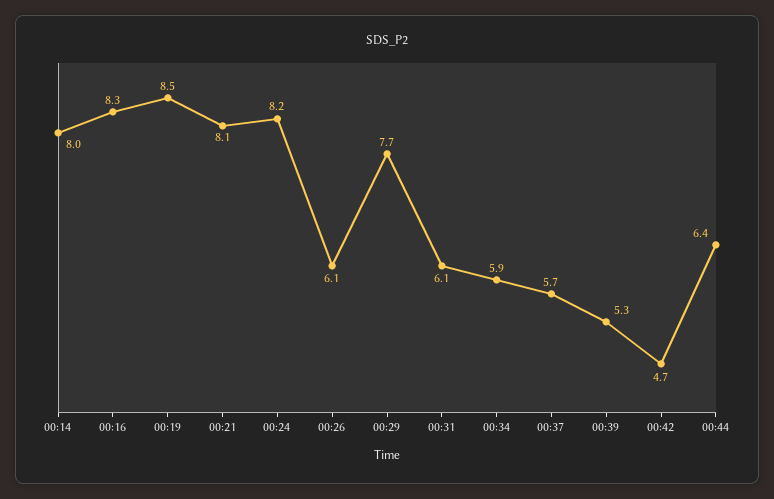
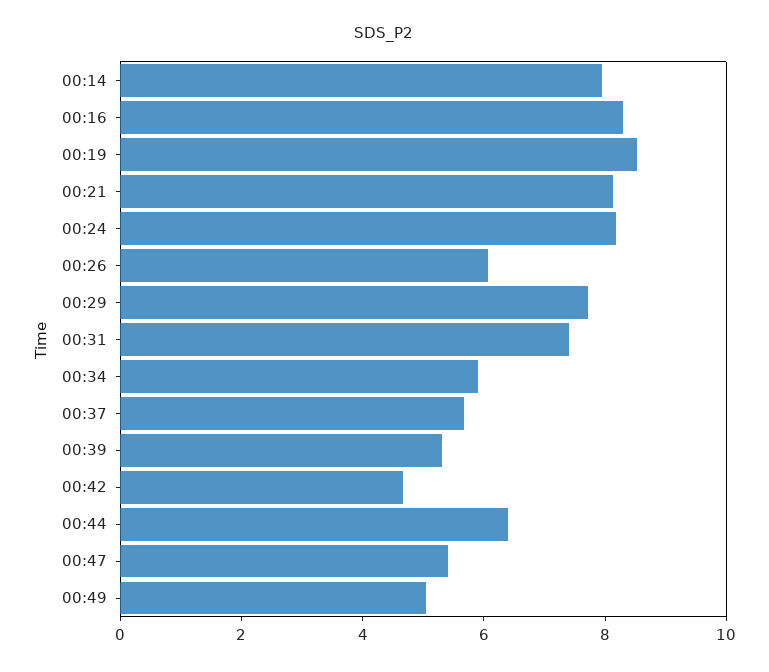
00:31: 6.1 -> 7.5
00:47: none -> 5.5
00:49: none -> 5

